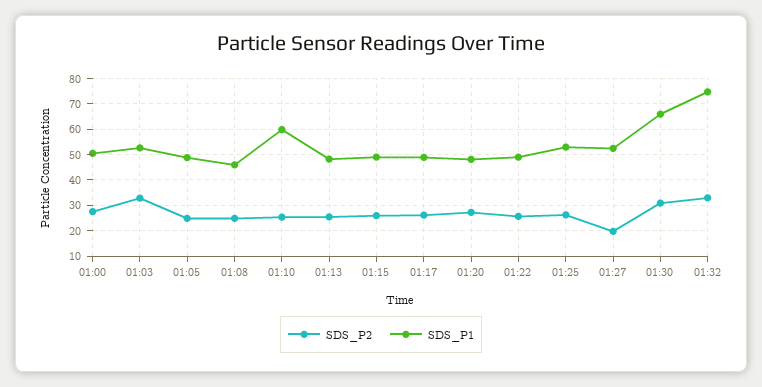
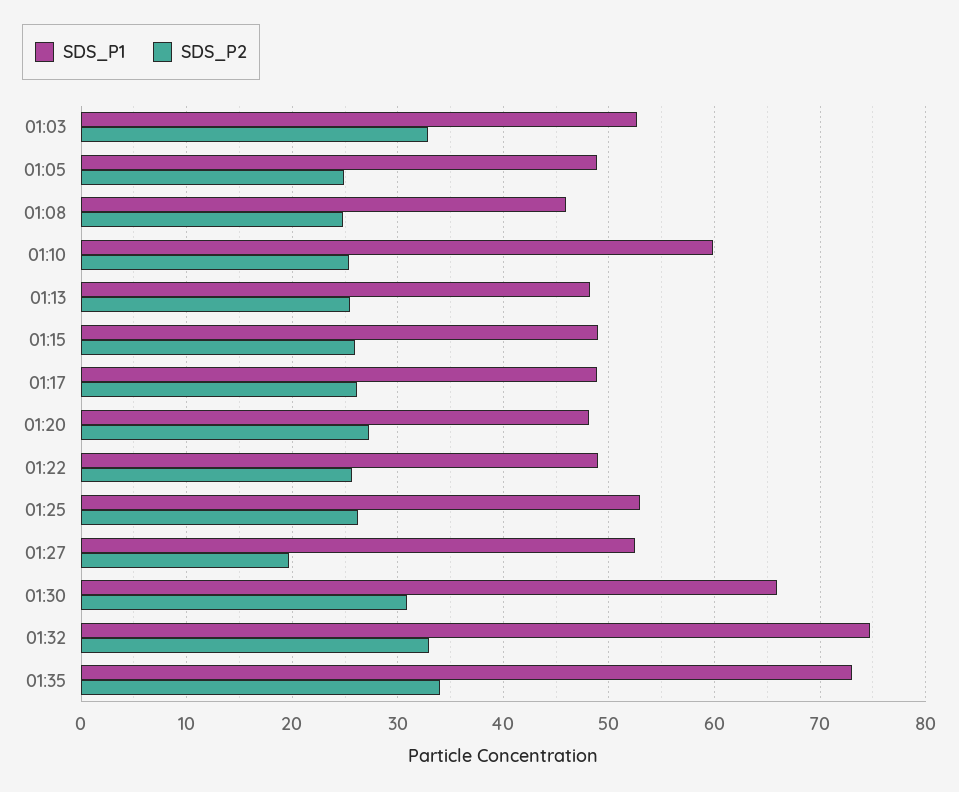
SDS_P2, 01:00: 27.5 -> none
SDS_P1, 01:00: 50 -> none
SDS_P1, 01:35: none -> 73
SDS_P2, 01:35: none -> 34

